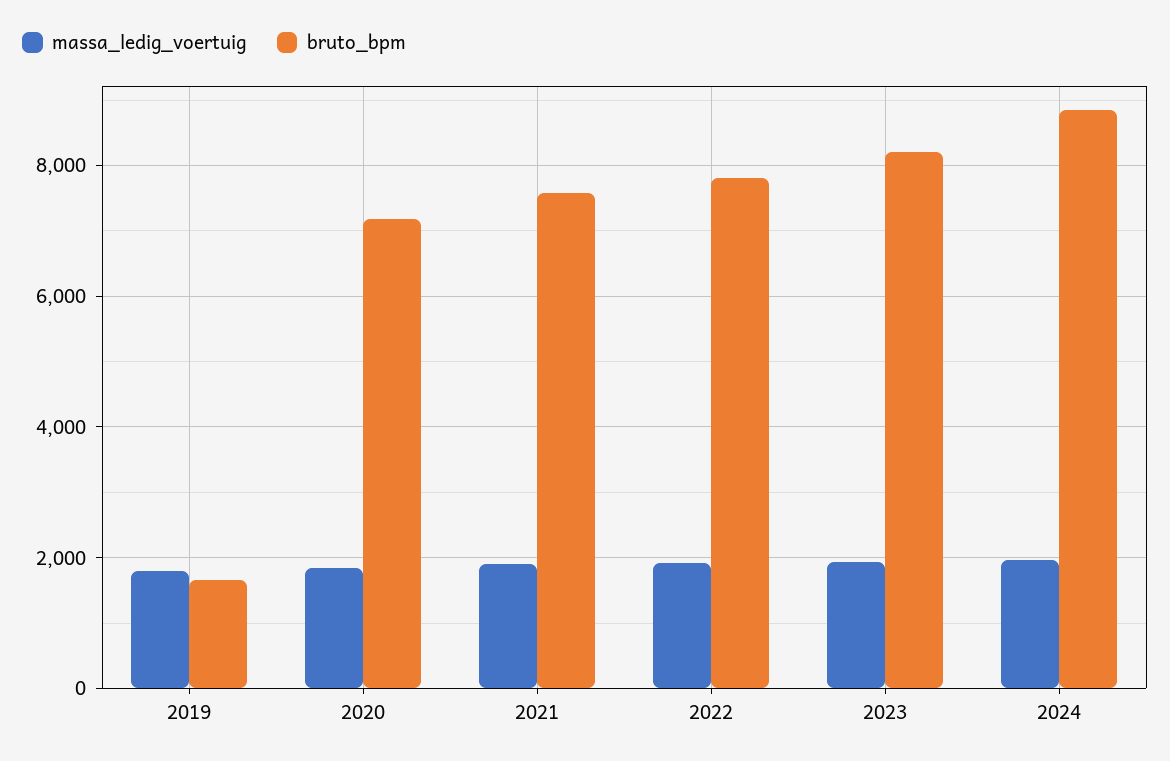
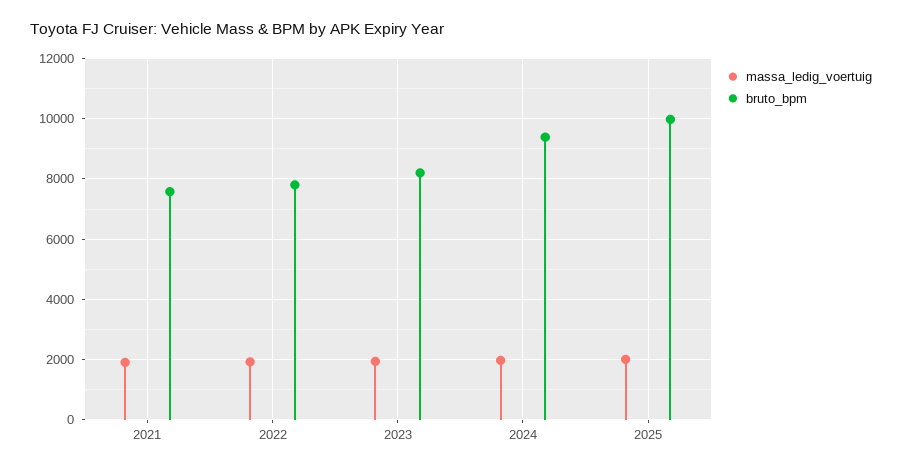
massa_ledig_voertuig, 2019: 1800 -> none
bruto_bpm, 2019: 1600 -> none
massa_ledig_voertuig, 2020: 1800 -> none
bruto_bpm, 2020: 7200 -> none
bruto_bpm, 2024: 8800 -> 9400
massa_ledig_voertuig, 2025: none -> 2000
bruto_bpm, 2025: none -> 10000

